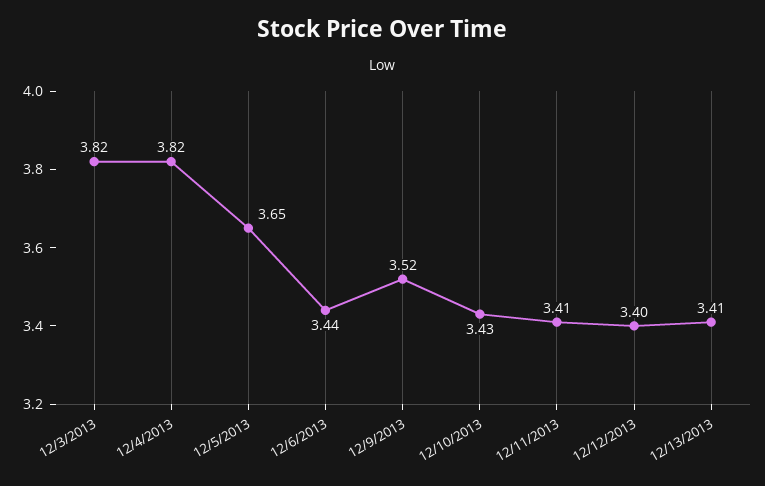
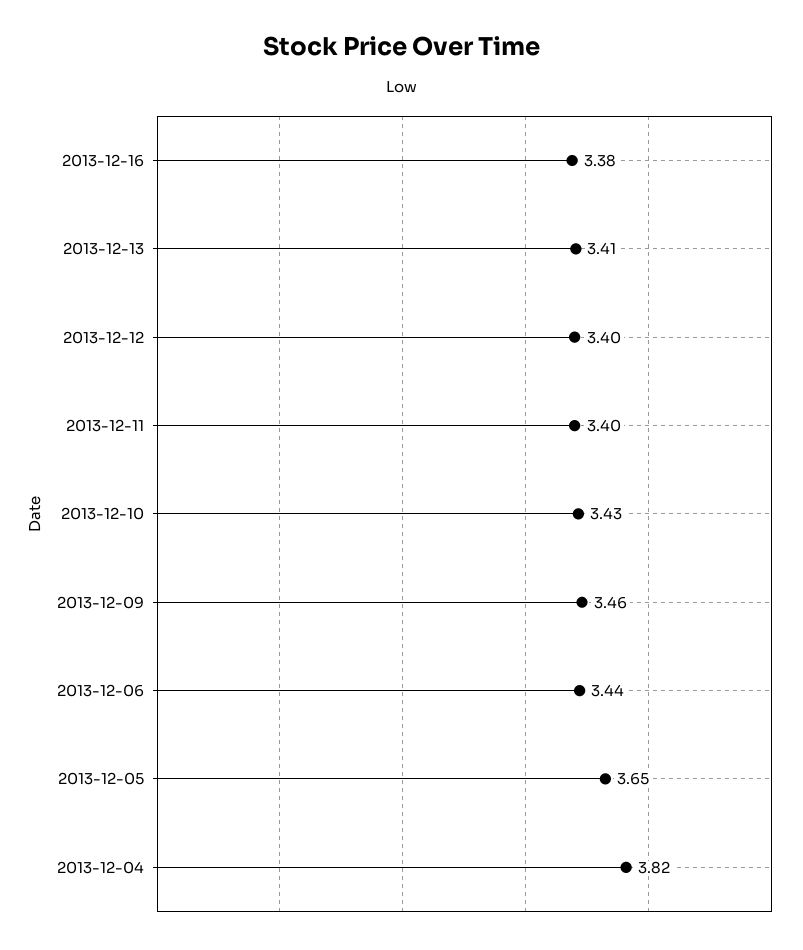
12/3/2013: 3.82 -> none
12/9/2013: 3.52 -> 3.46
12/11/2013: 3.41 -> 3.4
2013-12-16: none -> 3.38

